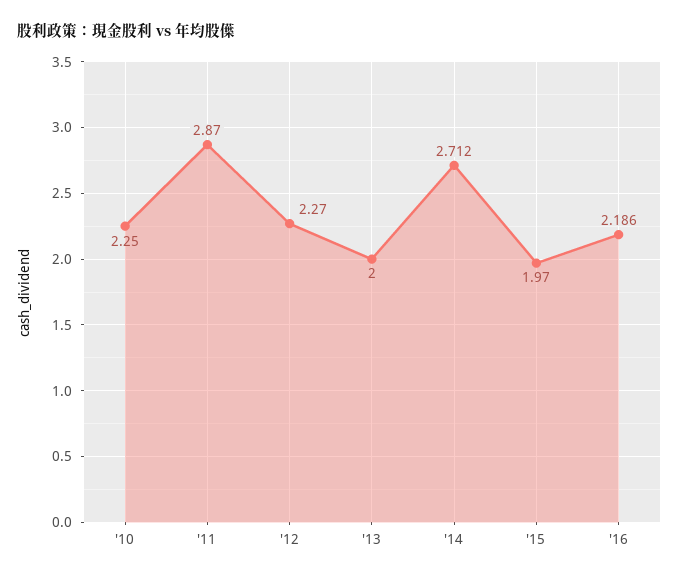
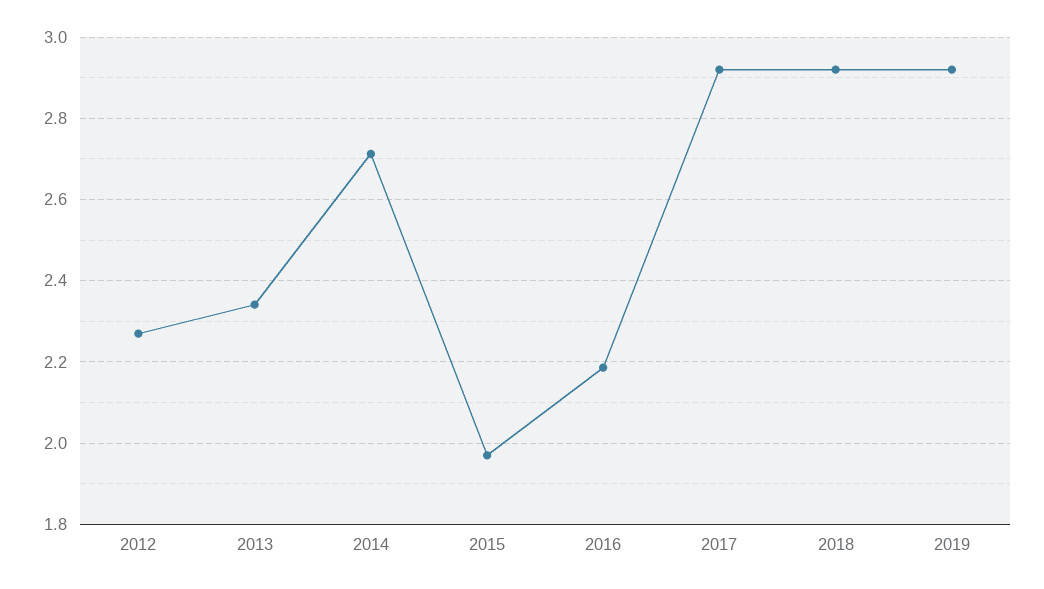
'10: 2.25 -> none
'11: 2.87 -> none
'13: 2 -> 2.34
2017: none -> 2.92
2018: none -> 2.92
2019: none -> 2.92

